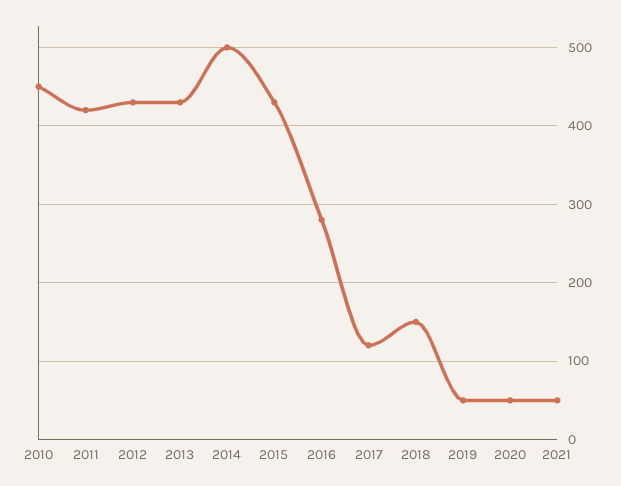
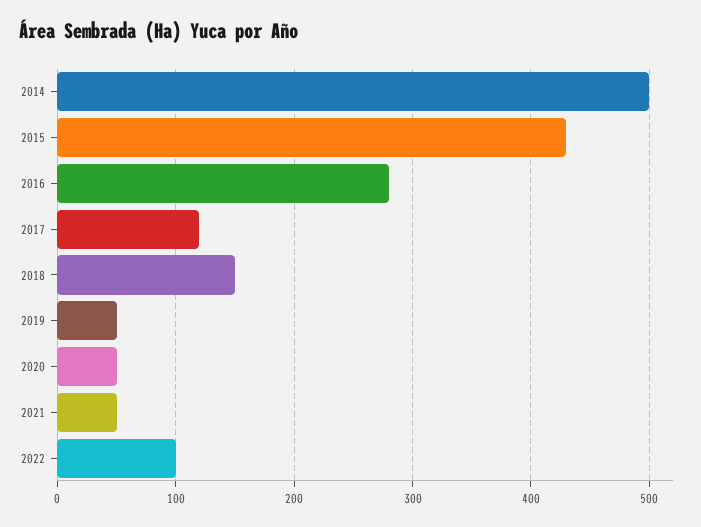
2010: 450 -> none
2011: 420 -> none
2012: 430 -> none
2013: 430 -> none
2022: none -> 100

